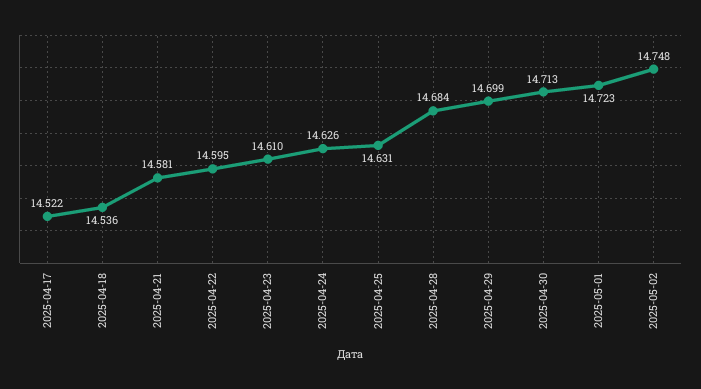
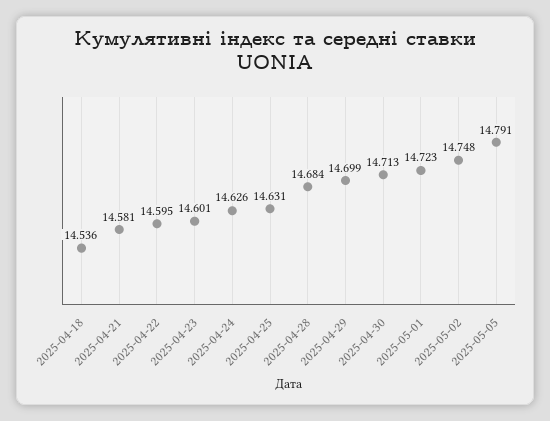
2025-04-17: 14.522 -> none
2025-04-23: 14.61 -> 14.601
2025-05-05: none -> 14.791

